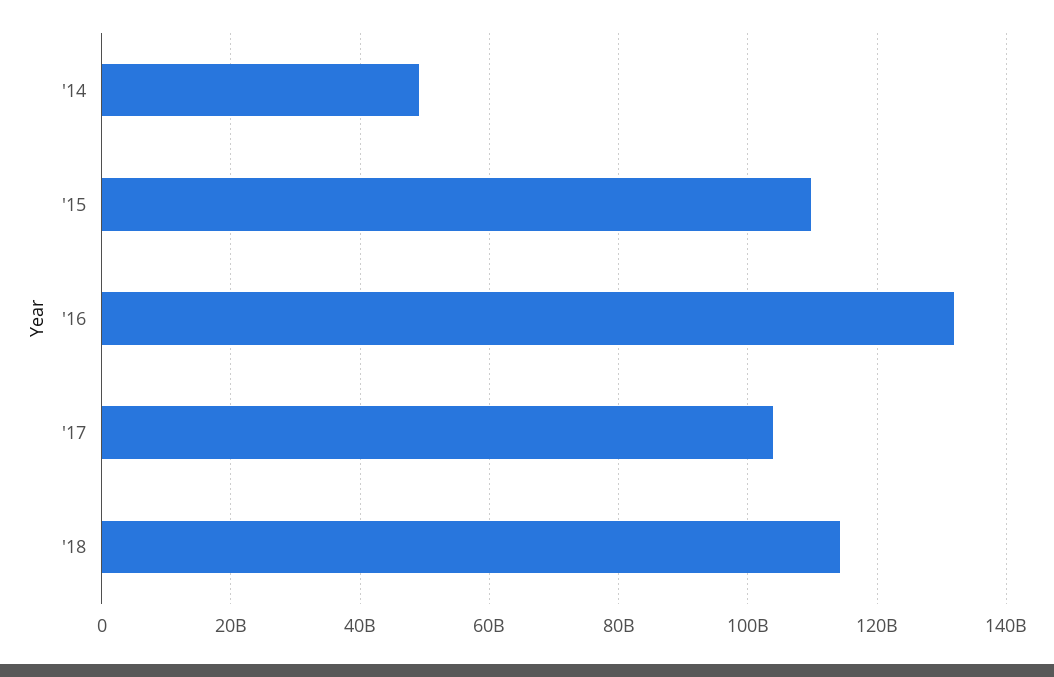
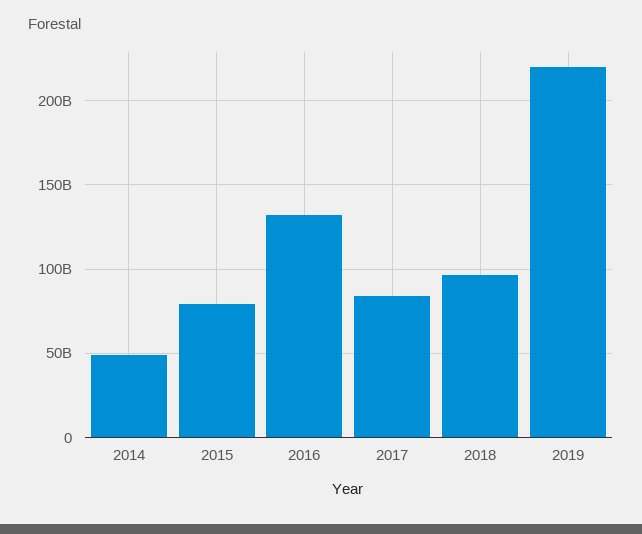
'15: 110000000000 -> 80000000000
'17: 104000000000 -> 85000000000
'18: 114000000000 -> 95000000000
2019: none -> 220000000000

